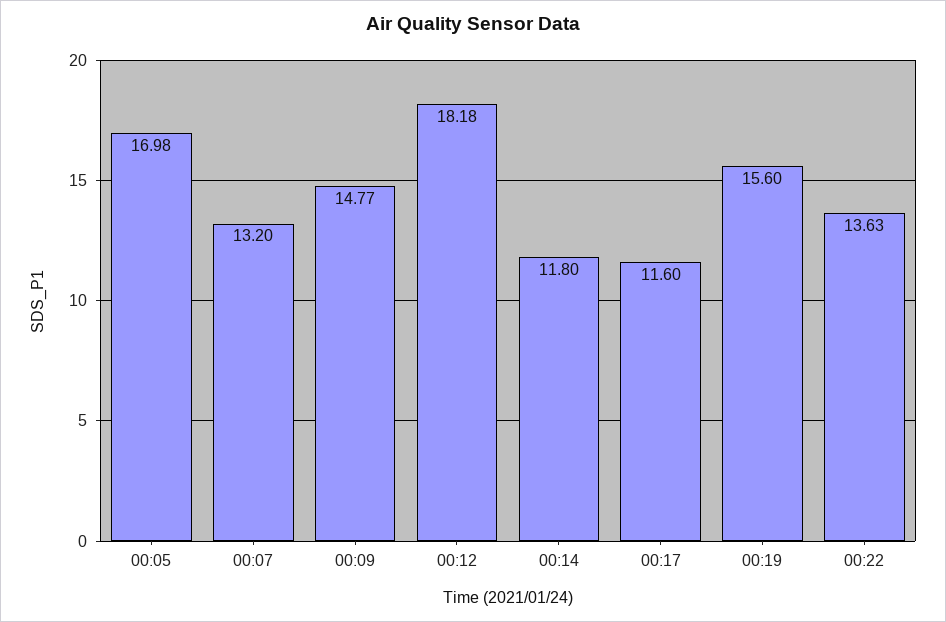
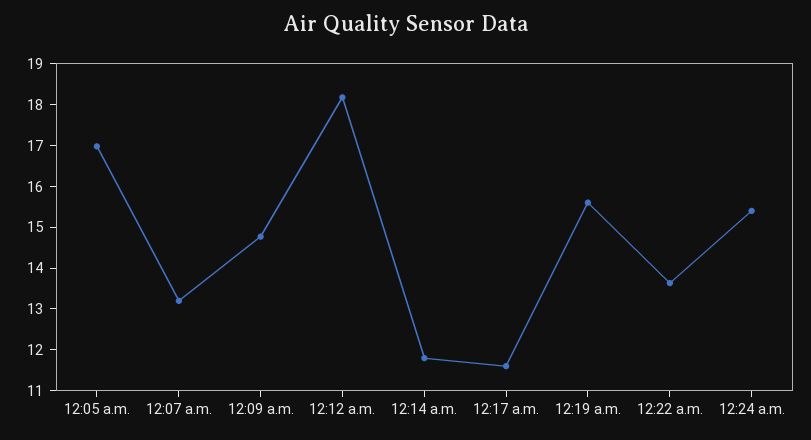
12:24 a.m.: none -> 15.4

